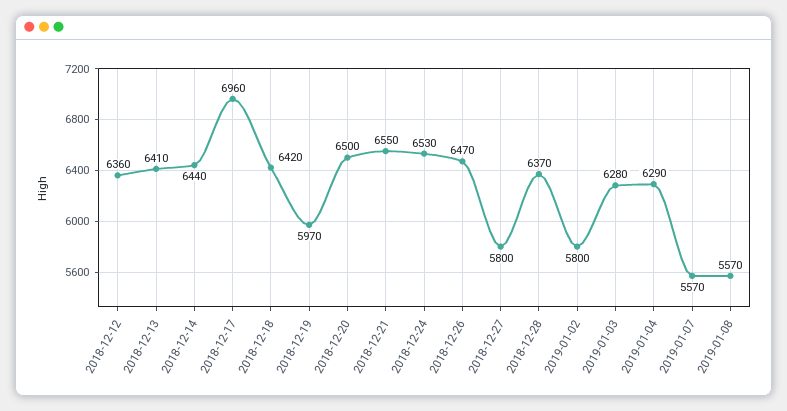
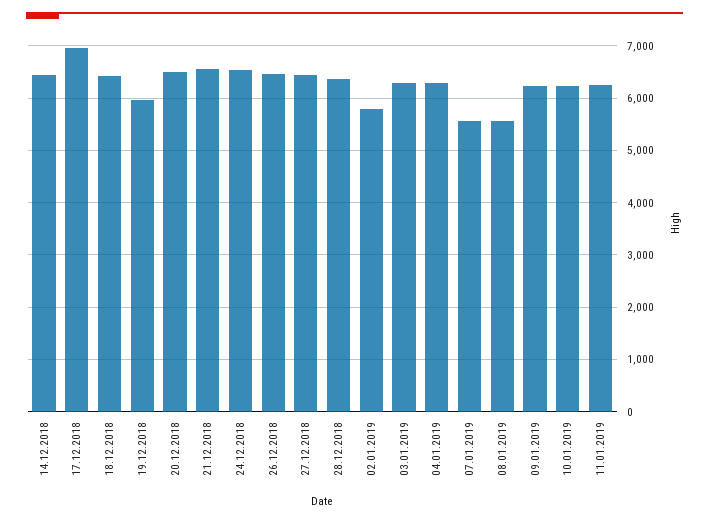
2018-12-12: 6360 -> none
2018-12-13: 6410 -> none
2018-12-27: 5800 -> 6400
09.01.2019: none -> 6200
10.01.2019: none -> 6200
11.01.2019: none -> 6200

